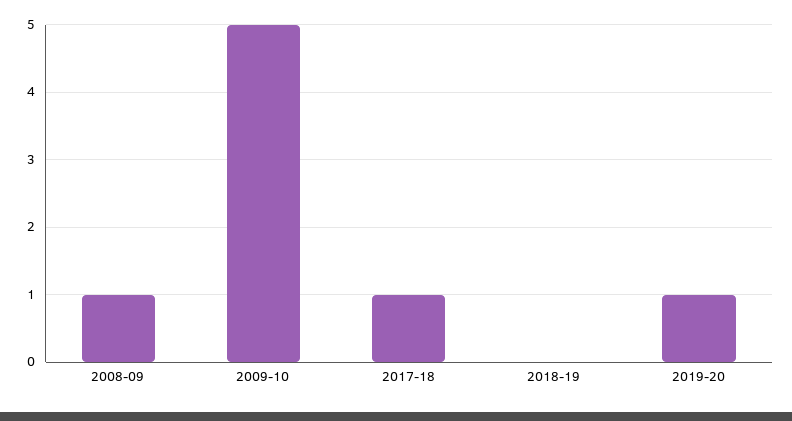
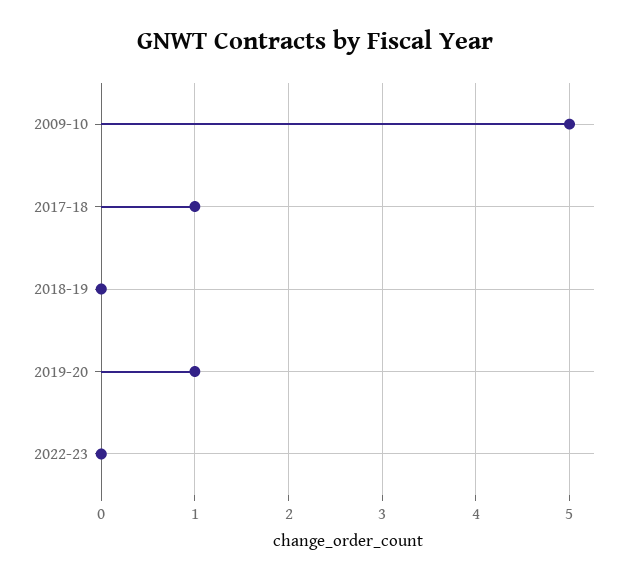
2008-09: 1 -> none
2022-23: none -> 0

